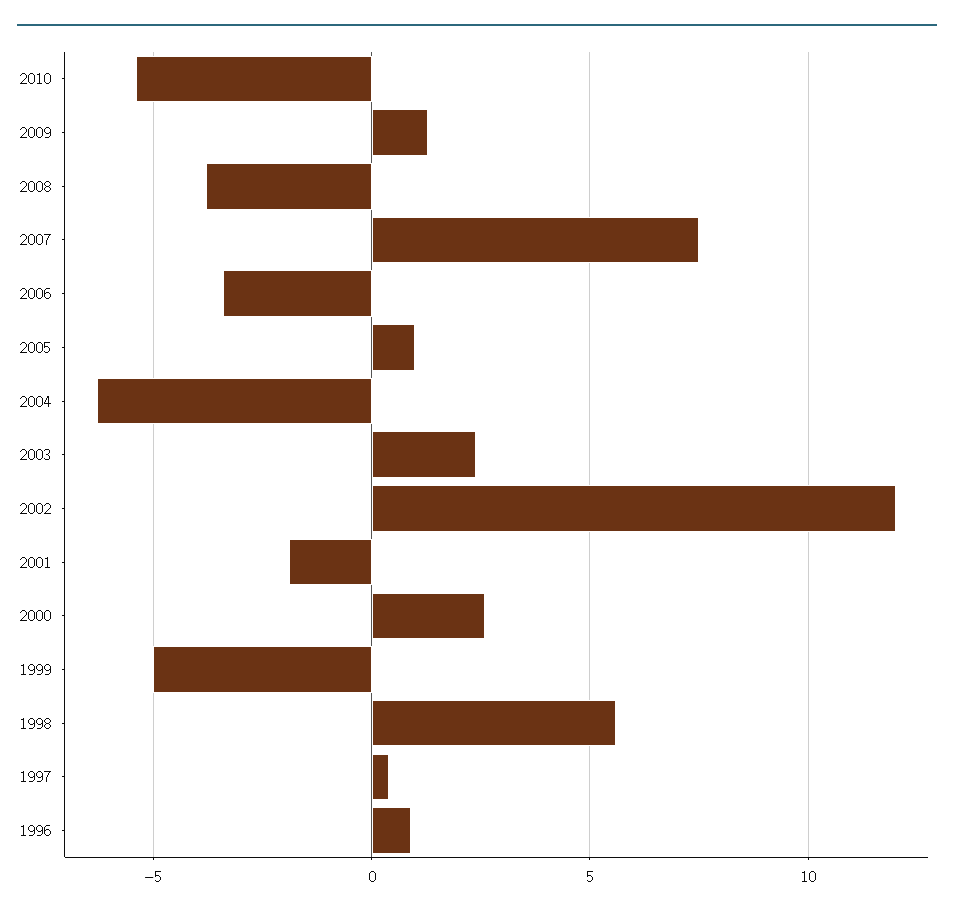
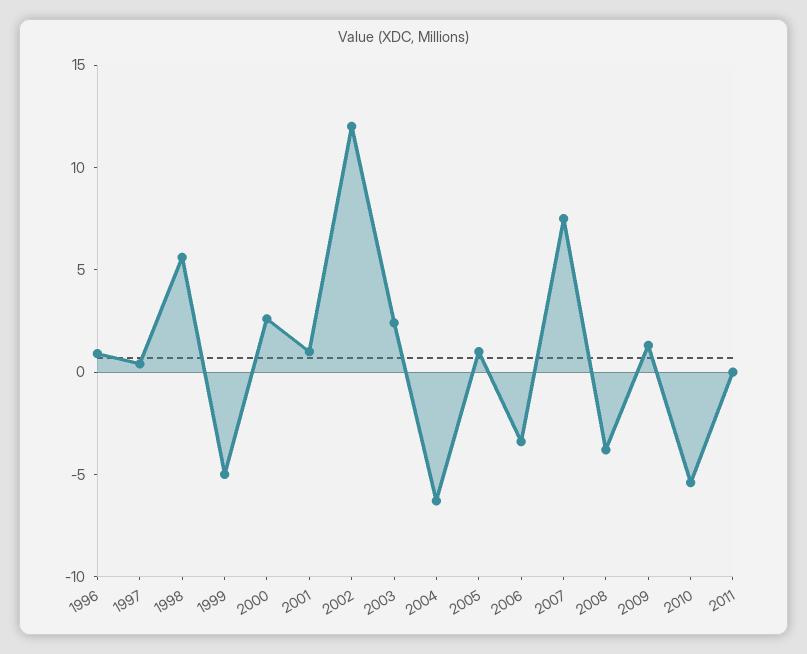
2001: -2 -> 1
2011: none -> 0

